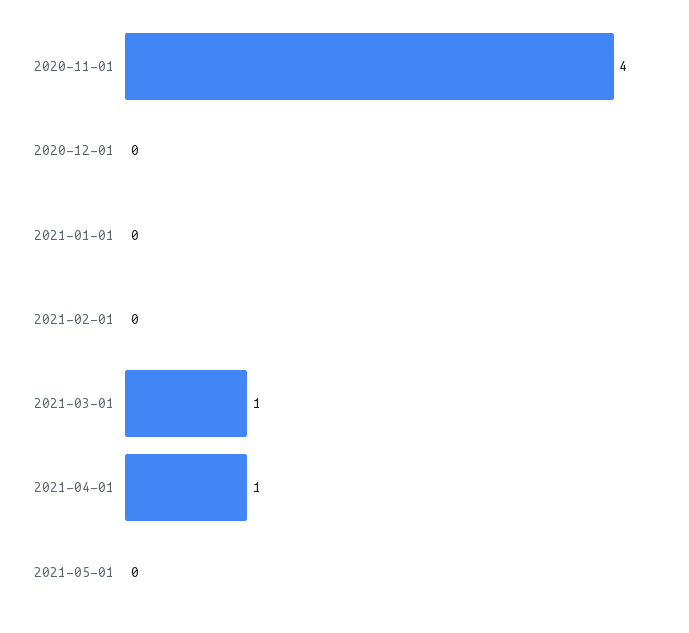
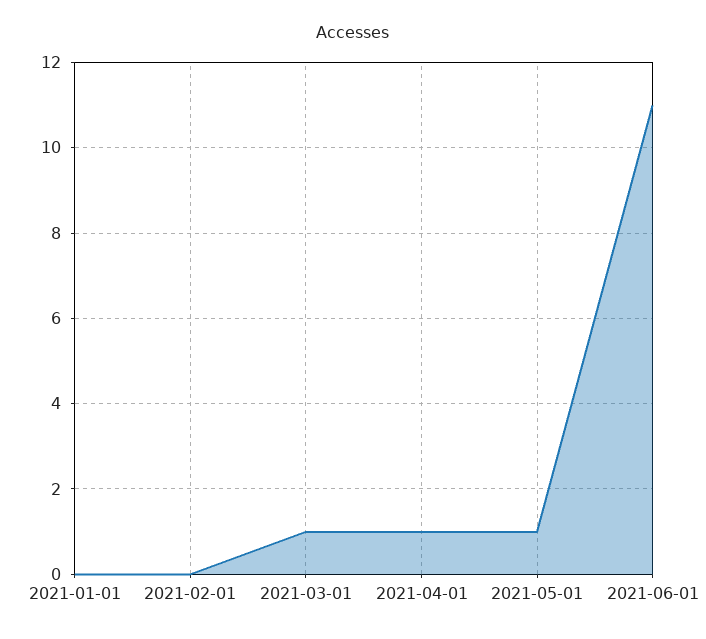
2020-11-01: 4 -> none
2020-12-01: 0 -> none
2021-05-01: 0 -> 1
2021-06-01: none -> 11

